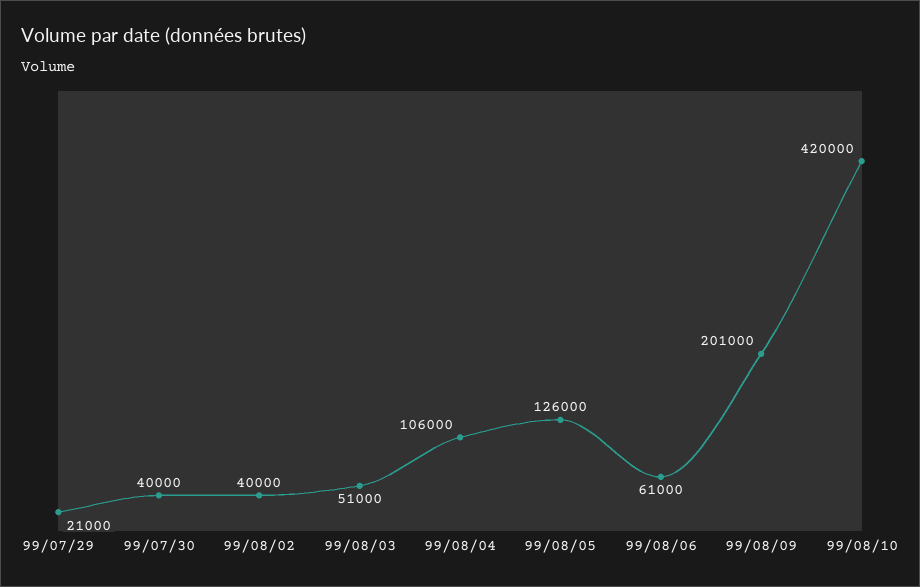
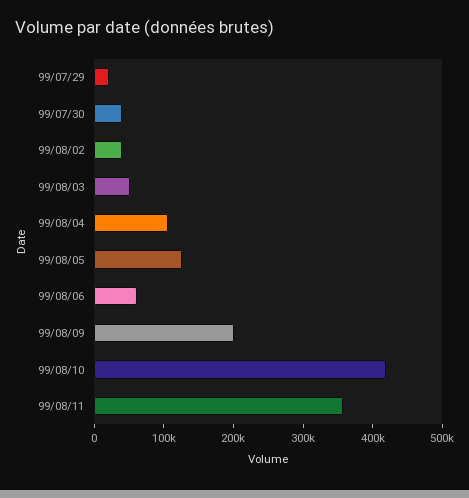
99/08/11: none -> 360000

